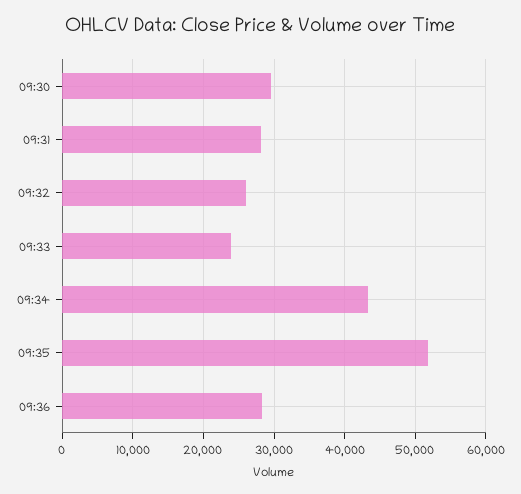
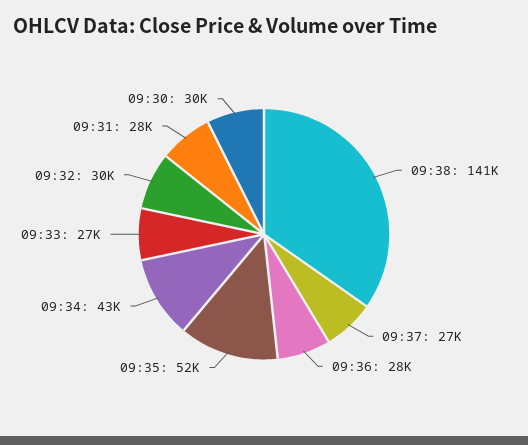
09:32: 26000 -> 30000
09:33: 24000 -> 27000
09:38: none -> 141000
09:37: none -> 27000

